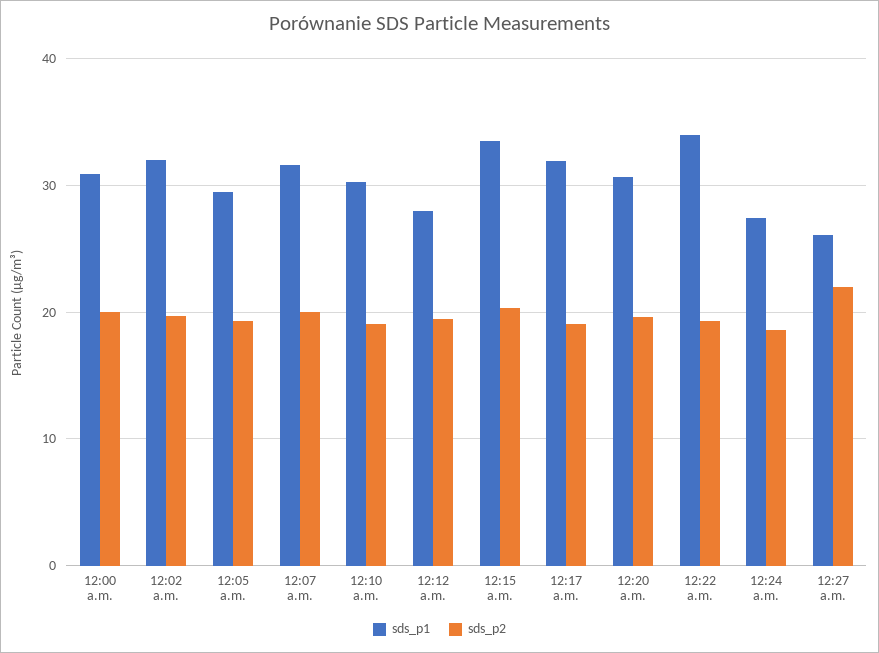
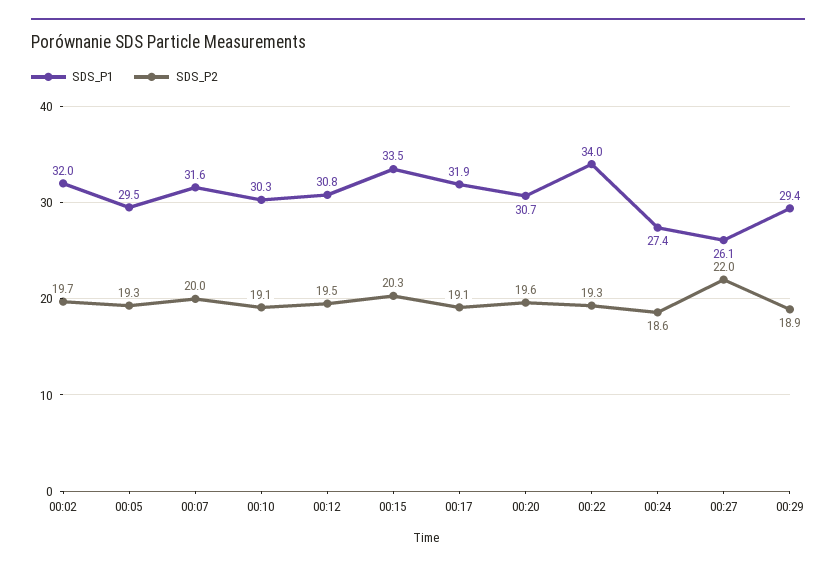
sds_p1, 12:00 a.m.: 31 -> none
sds_p2, 12:00 a.m.: 20 -> none
sds_p1, 12:12 a.m.: 28 -> 30.8
sds_p1, 00:29: none -> 29.4
sds_p2, 00:29: none -> 18.9

